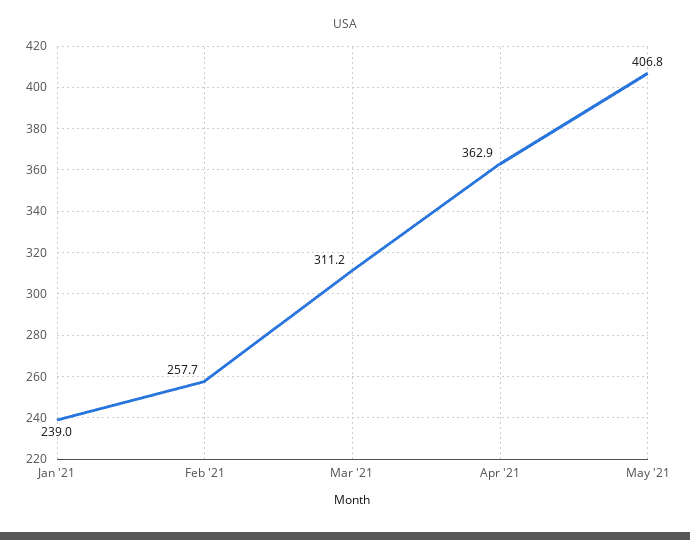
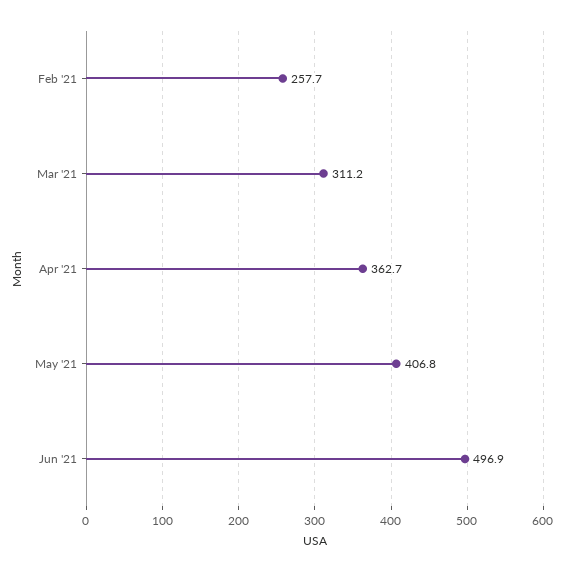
Jan '21: 239 -> none
Apr '21: 362.9 -> 362.7
Jun '21: none -> 496.9

